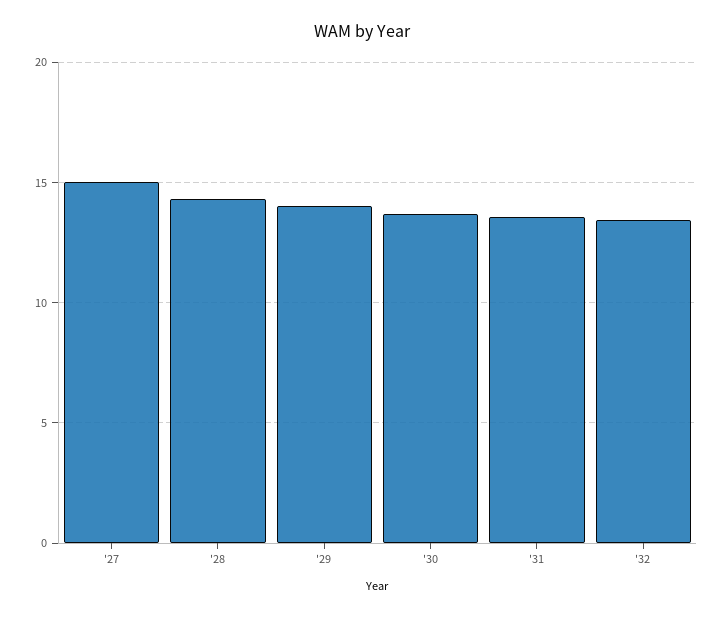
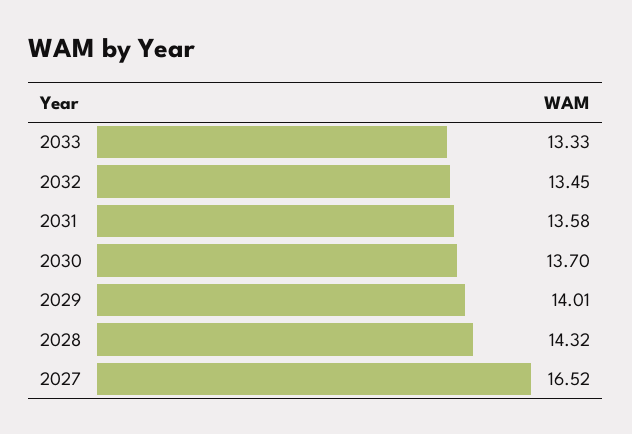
'27: 15 -> 16.52
2033: none -> 13.33

